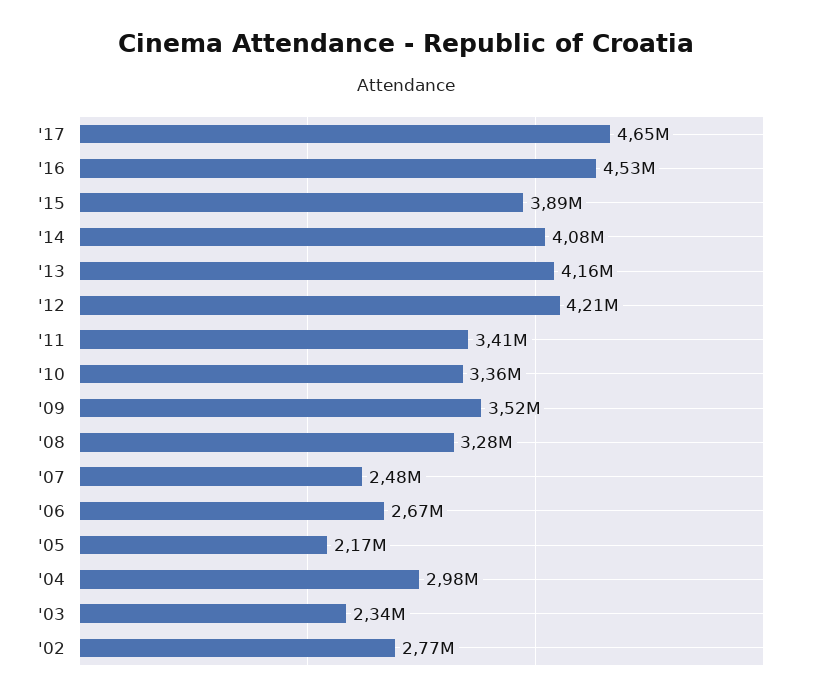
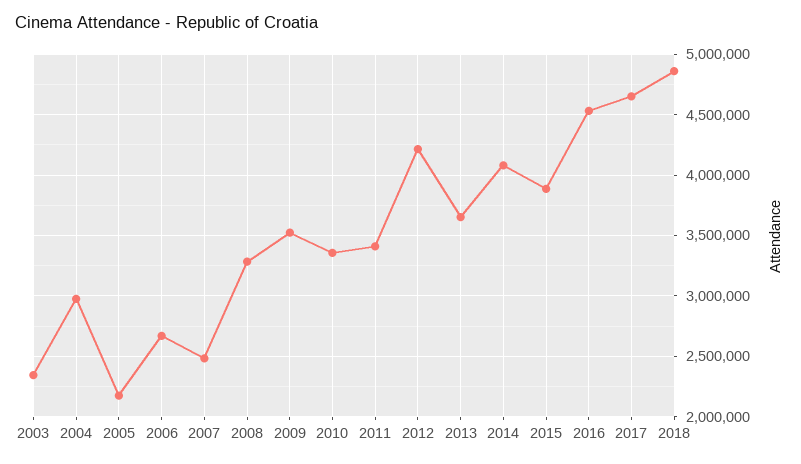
'13: 4160000 -> 3650000
'02: 2770000 -> none
2018: none -> 4850000

